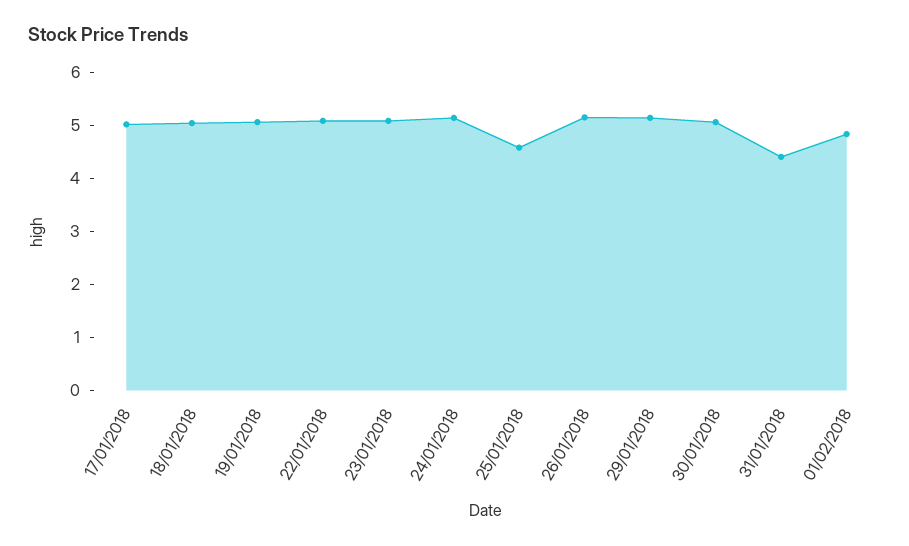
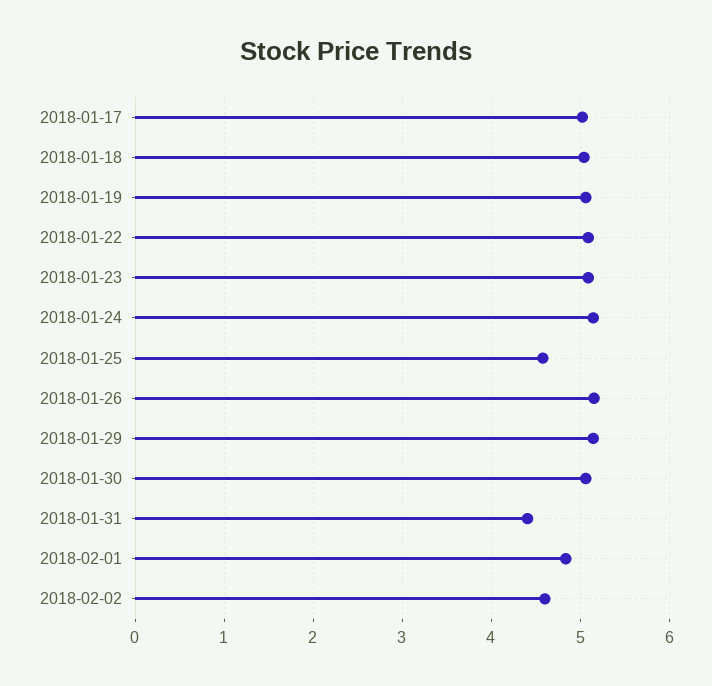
2018-02-02: none -> 4.6

